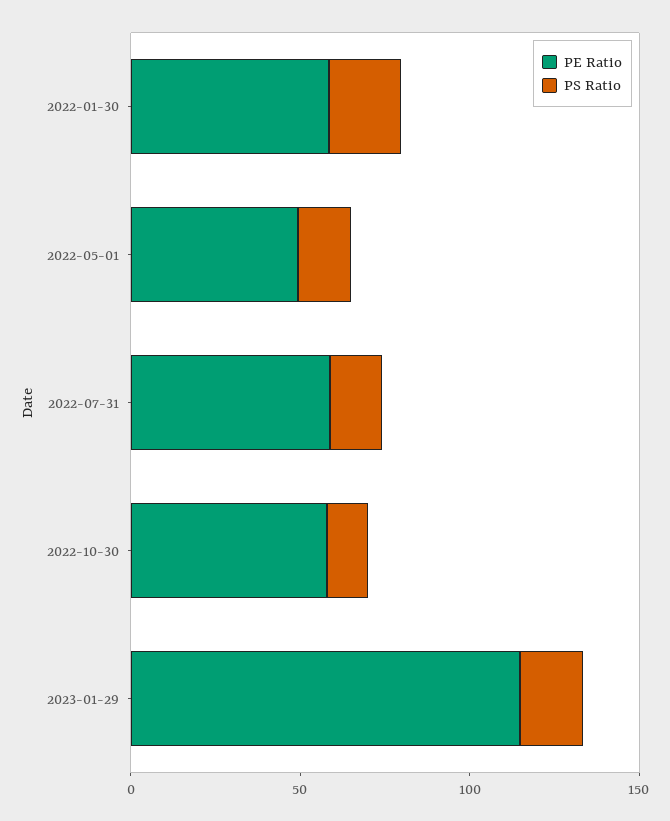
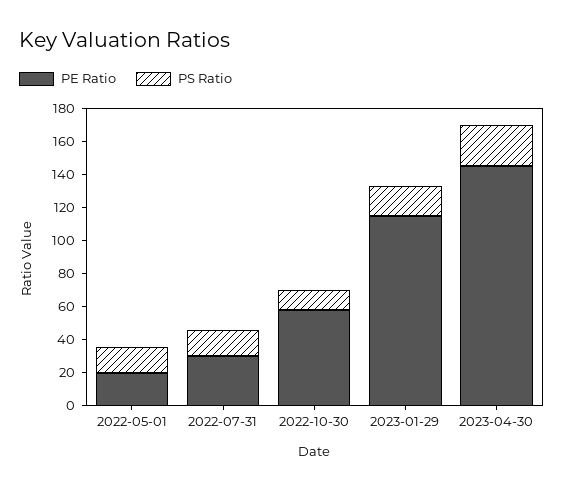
PE Ratio, 2022-01-30: 60 -> none
PS Ratio, 2022-01-30: 20 -> none
PE Ratio, 2022-05-01: 50 -> 20
PE Ratio, 2022-07-31: 60 -> 30
PE Ratio, 2023-04-30: none -> 145
PS Ratio, 2023-04-30: none -> 25

